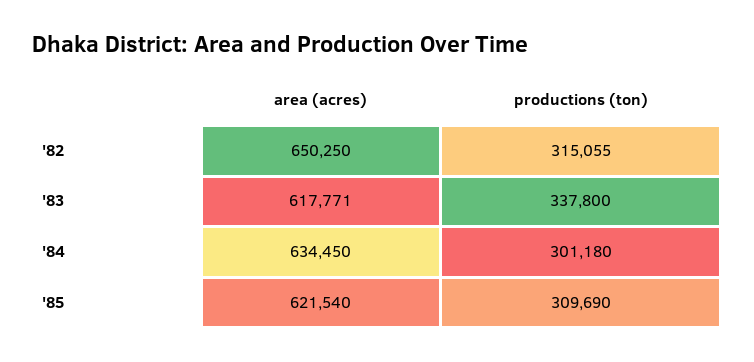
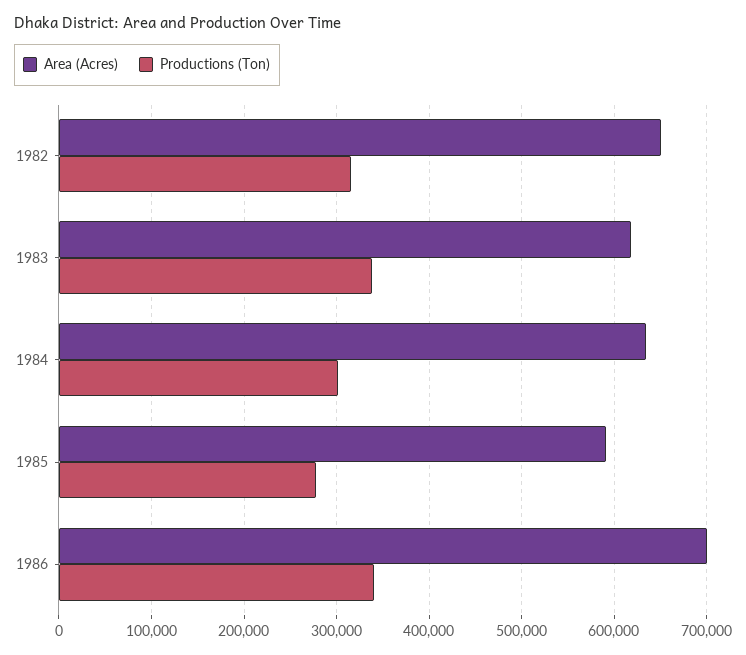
area (acres), '85: 621540 -> 590000
productions (ton), '85: 309690 -> 280000
area (acres), 1986: none -> 700000
productions (ton), 1986: none -> 340000

